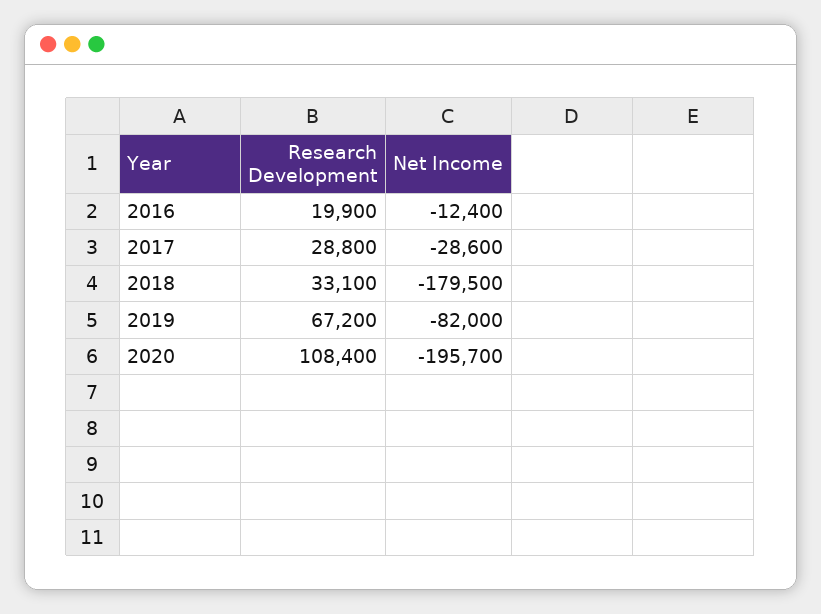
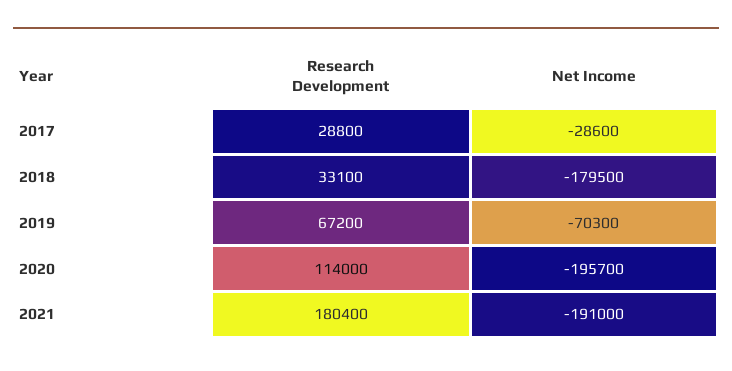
Research Development, 2016: 19900 -> none
Net Income, 2016: -12400 -> none
Net Income, 2019: -82000 -> -70300
Research Development, 2020: 108400 -> 114000
Research Development, 2021: none -> 180400
Net Income, 2021: none -> -191000

